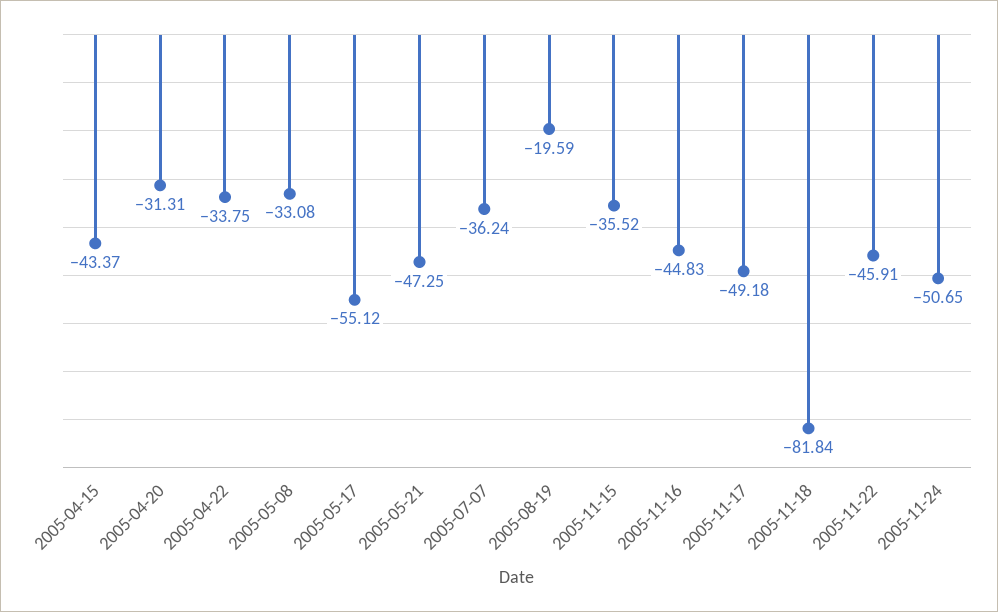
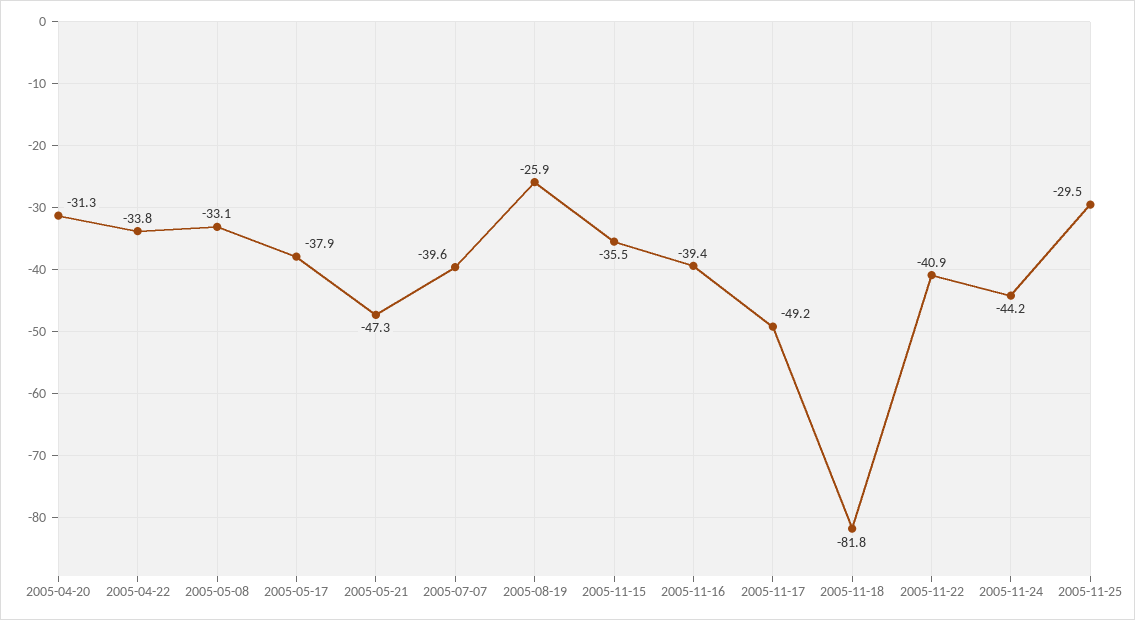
2005-04-15: -43.37 -> none
2005-05-17: -55.12 -> -37.9
2005-07-07: -36.24 -> -39.6
2005-08-19: -19.59 -> -25.9
2005-11-16: -44.83 -> -39.4
2005-11-22: -45.91 -> -40.9
2005-11-24: -50.65 -> -44.2
2005-11-25: none -> -29.5

